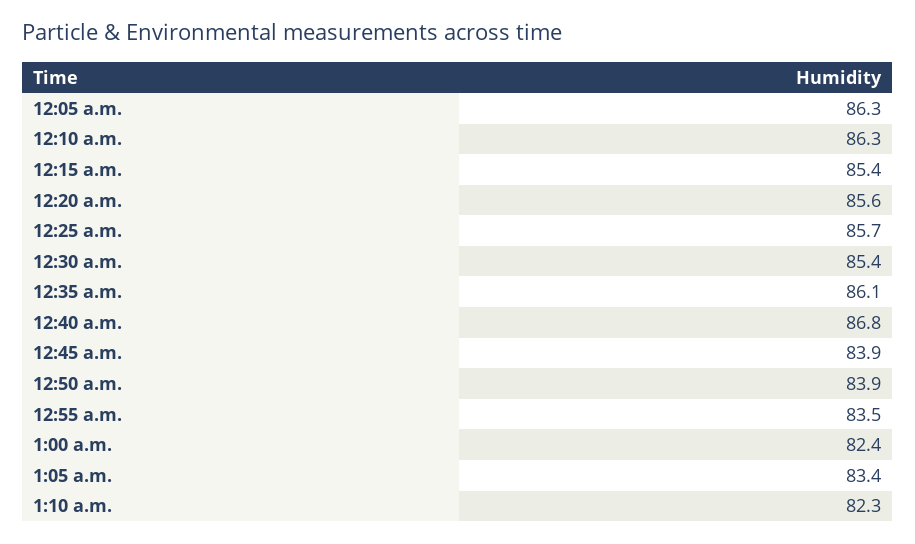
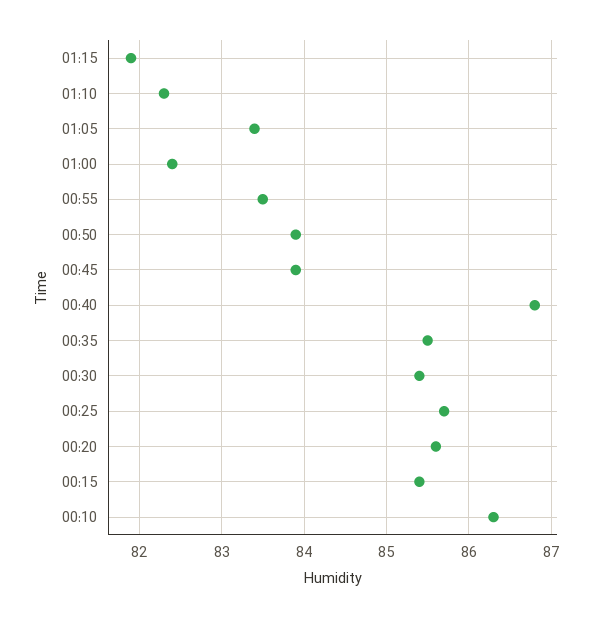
12:05 a.m.: 86.3 -> none
12:35 a.m.: 86.1 -> 85.5
01:15: none -> 81.9

